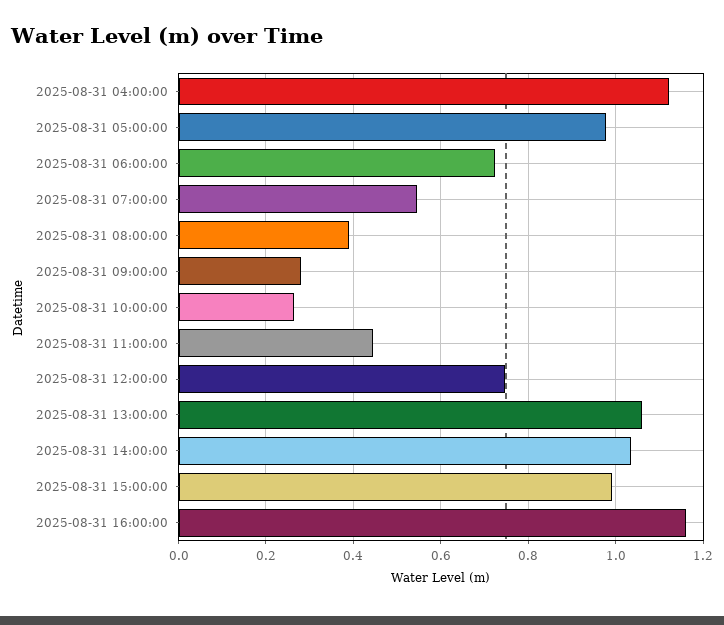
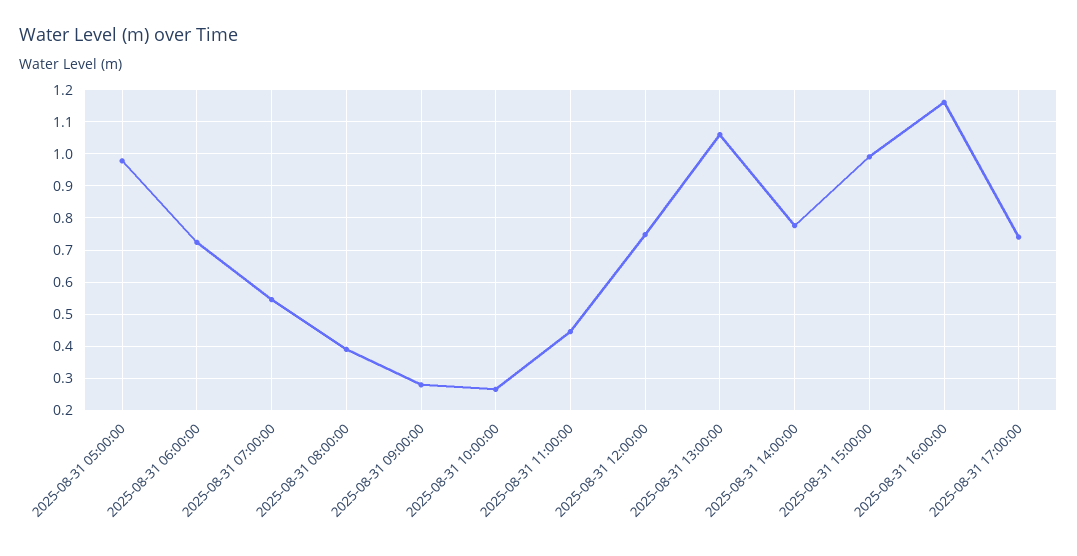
2025-08-31 04:00:00: 1.12 -> none
2025-08-31 14:00:00: 1.04 -> 0.78
2025-08-31 17:00:00: none -> 0.74

